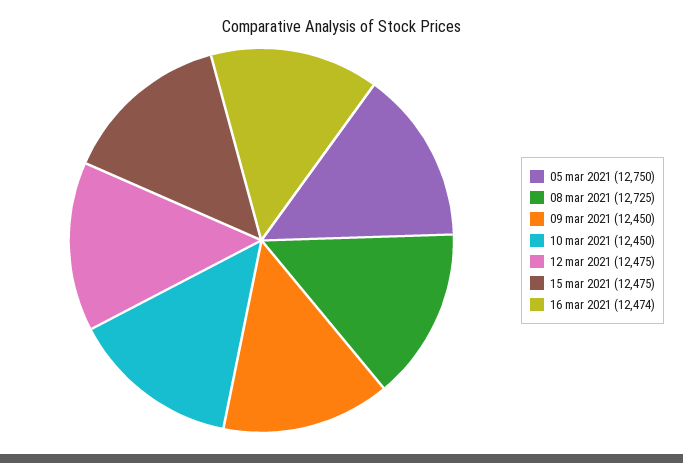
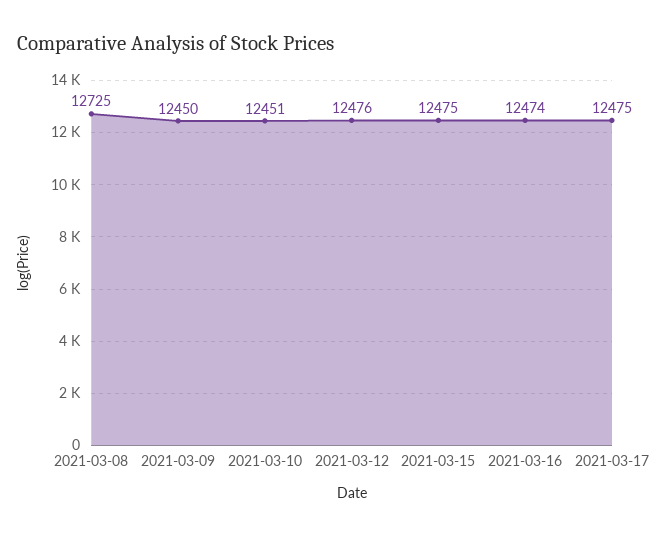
05 mar 2021: 12750 -> none
10 mar 2021: 12450 -> 12451
12 mar 2021: 12475 -> 12476
2021-03-17: none -> 12475

